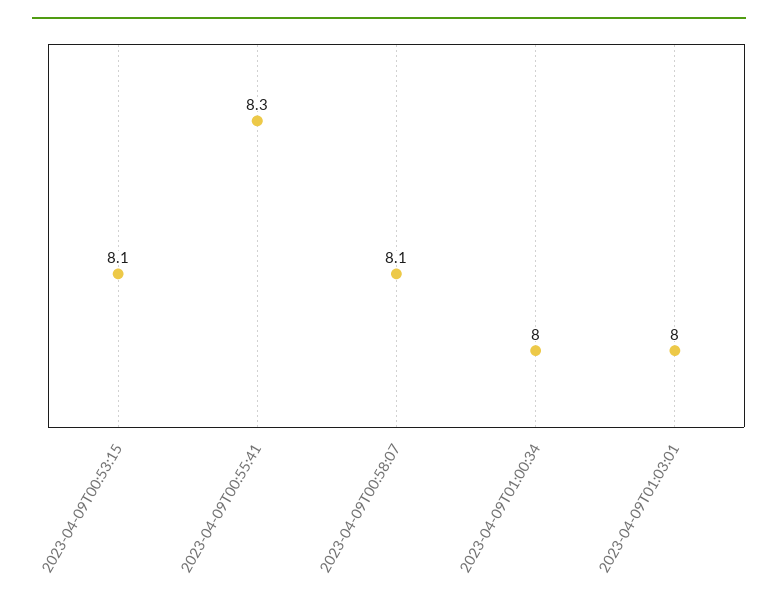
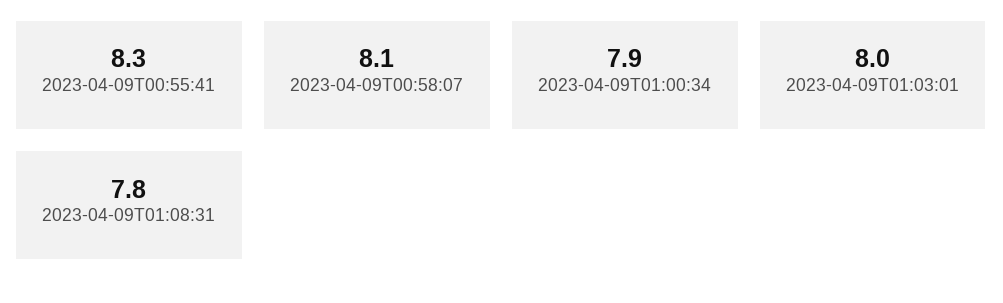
2023-04-09T00:53:15: 8.1 -> none
2023-04-09T01:00:34: 8 -> 7.9
2023-04-09T01:08:31: none -> 7.8

